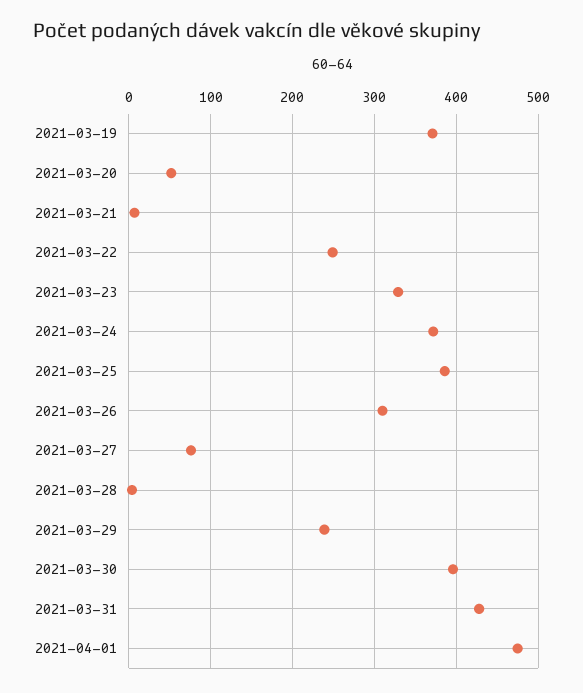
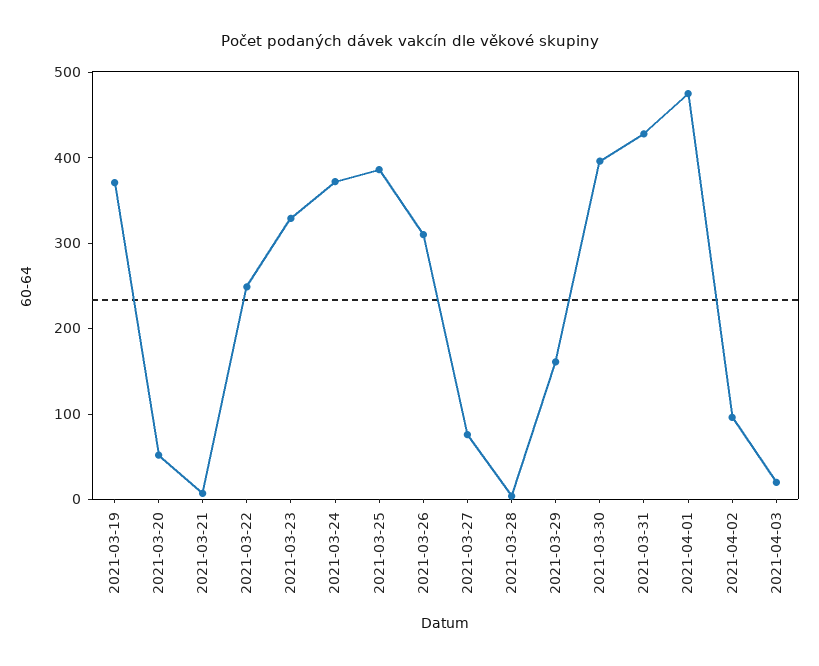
2021-03-29: 240 -> 160
2021-04-02: none -> 100
2021-04-03: none -> 20

